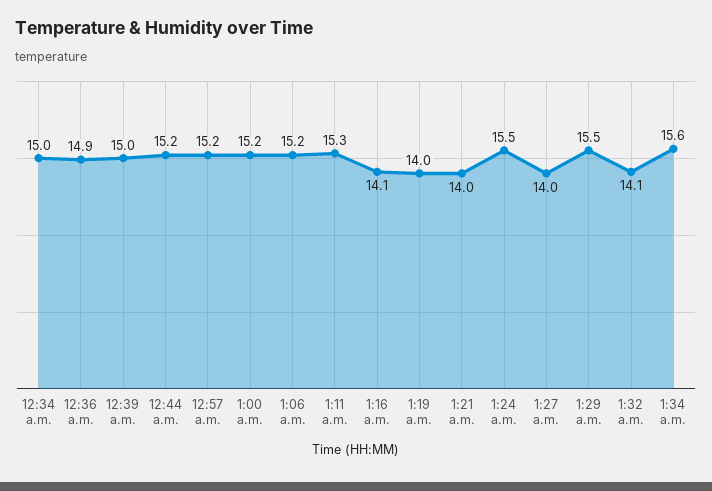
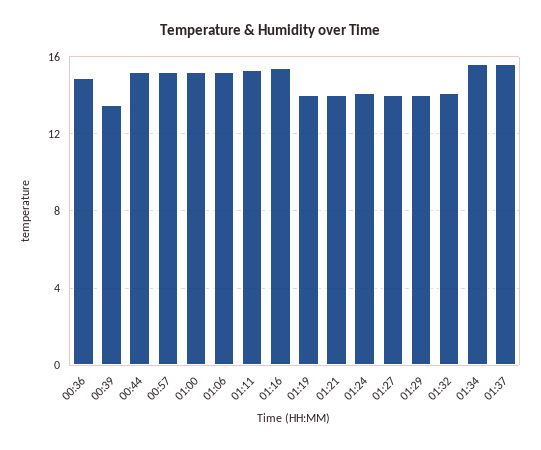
12:34 a.m.: 15 -> none
12:39 a.m.: 15 -> 13.5
1:16 a.m.: 14.1 -> 15.5
1:24 a.m.: 15.5 -> 14
1:29 a.m.: 15.5 -> 14
01:37: none -> 15.5

